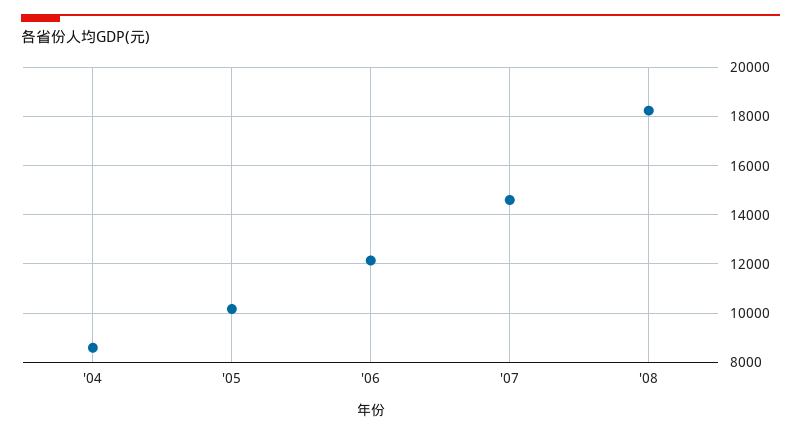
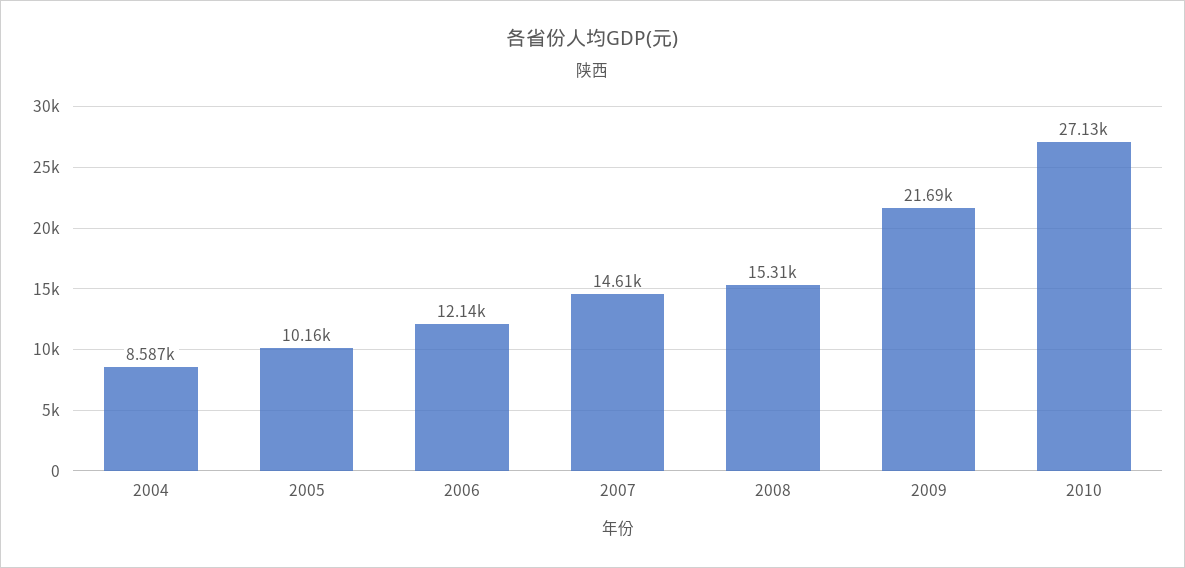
'08: 18250 -> 15310
2009: none -> 21690
2010: none -> 27130

